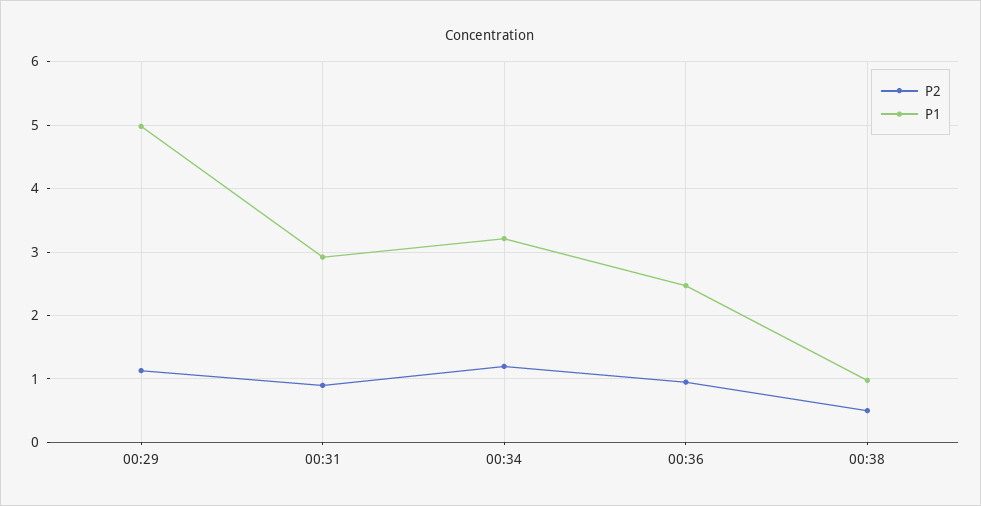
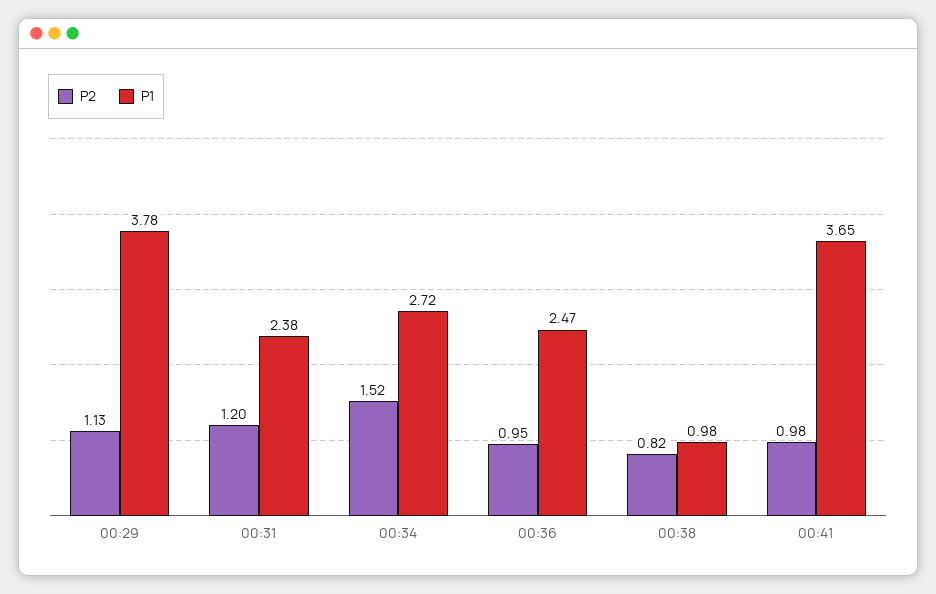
P1, 00:29: 5 -> 3.78
P2, 00:31: 0.9 -> 1.2
P1, 00:31: 2.9 -> 2.38
P2, 00:34: 1.2 -> 1.52
P1, 00:34: 3.2 -> 2.72
P2, 00:38: 0.5 -> 0.82
P2, 00:41: none -> 0.98
P1, 00:41: none -> 3.65

